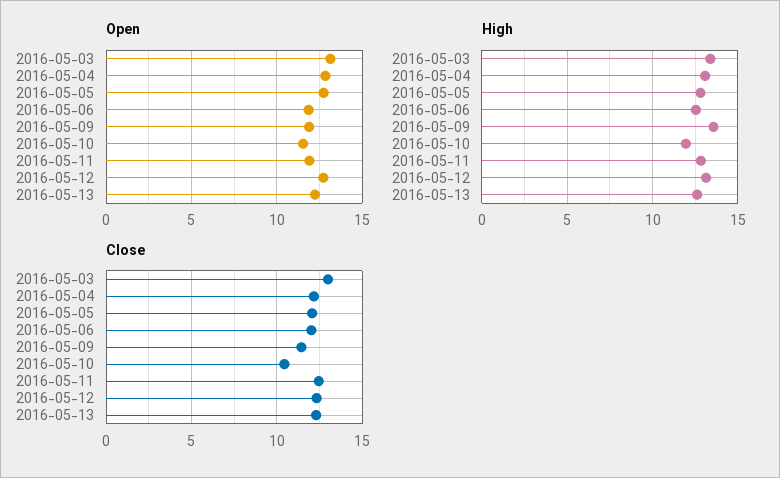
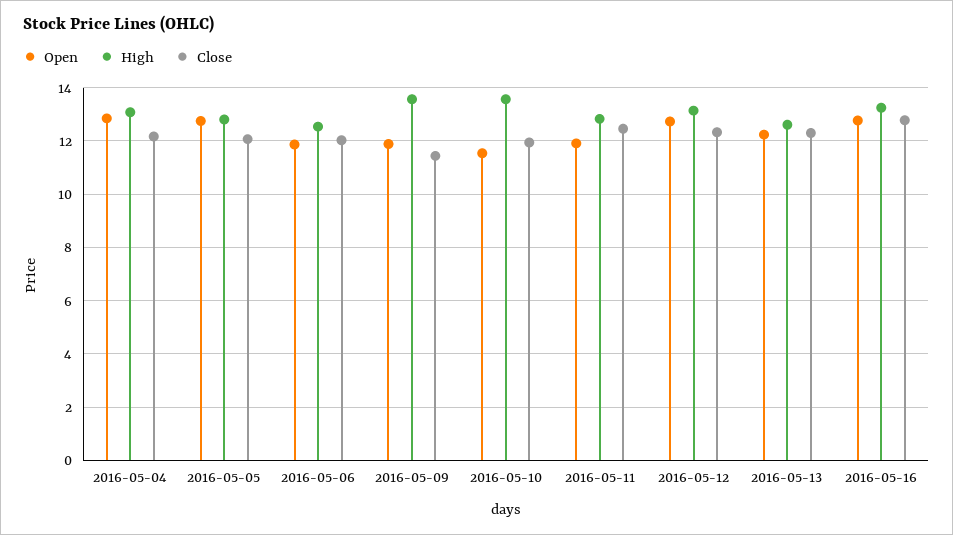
Open, 2016-05-03: 13 -> none
High, 2016-05-03: 13.5 -> none
High, 2016-05-10: 12 -> 13.5
Close, 2016-05-03: 13 -> none
Close, 2016-05-10: 10.5 -> 12
Open, 2016-05-16: none -> 12.75
High, 2016-05-16: none -> 13.25
Close, 2016-05-16: none -> 12.75

